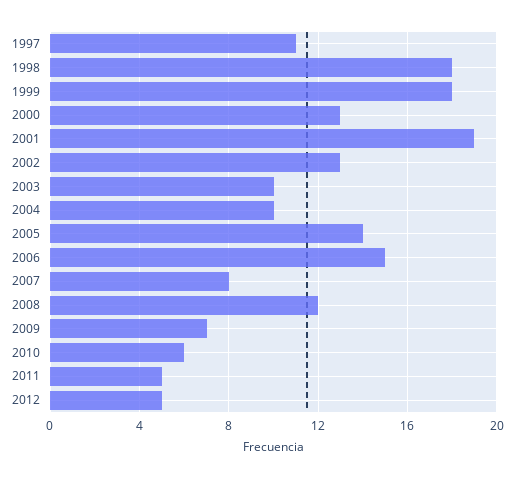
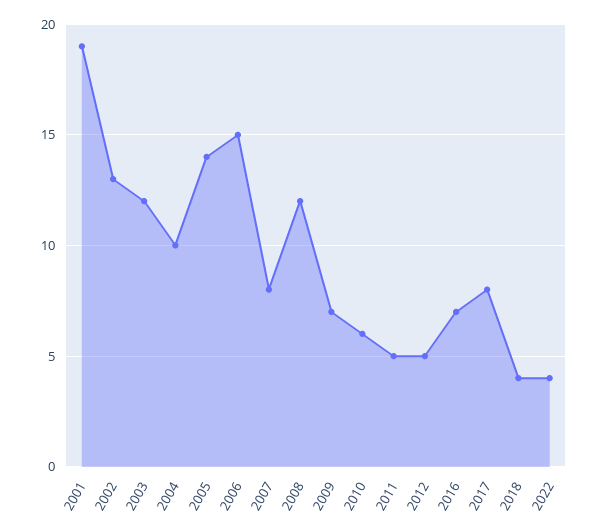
1997: 11 -> none
1998: 18 -> none
1999: 18 -> none
2000: 13 -> none
2003: 10 -> 12
2016: none -> 7
2017: none -> 8
2018: none -> 4
2022: none -> 4

